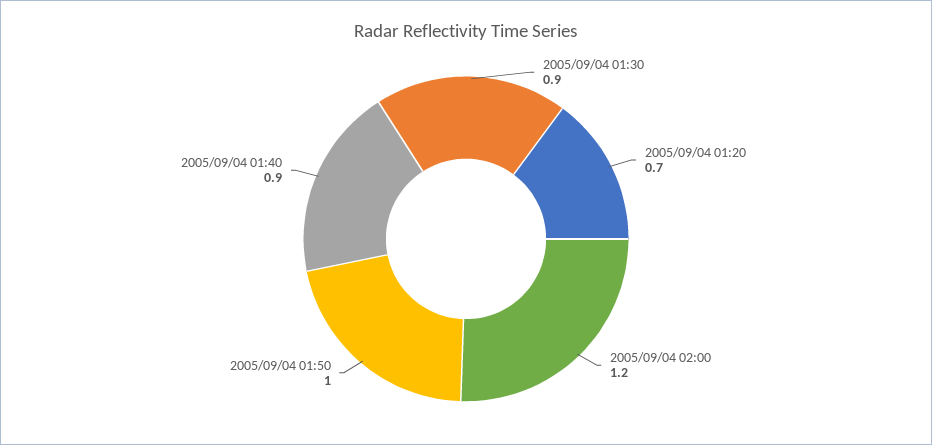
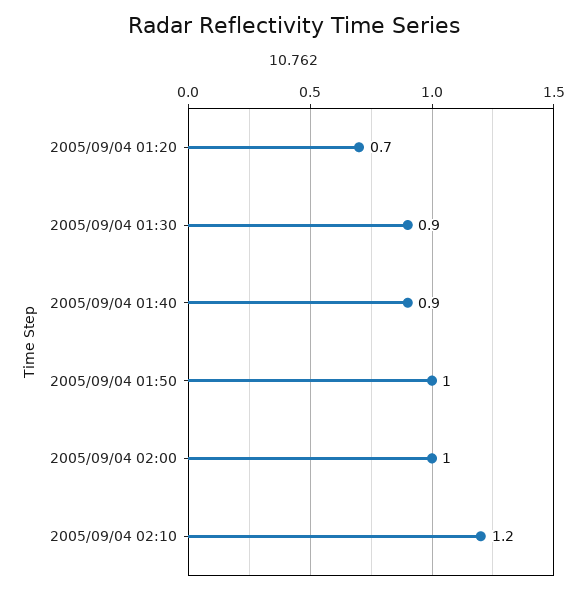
2005/09/04 02:00: 1.2 -> 1
2005/09/04 02:10: none -> 1.2

